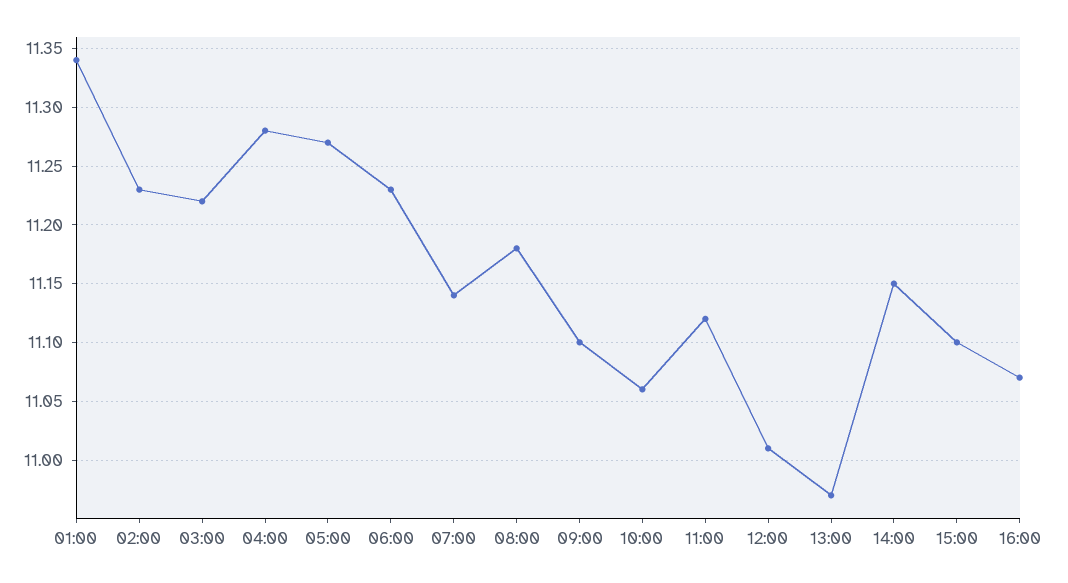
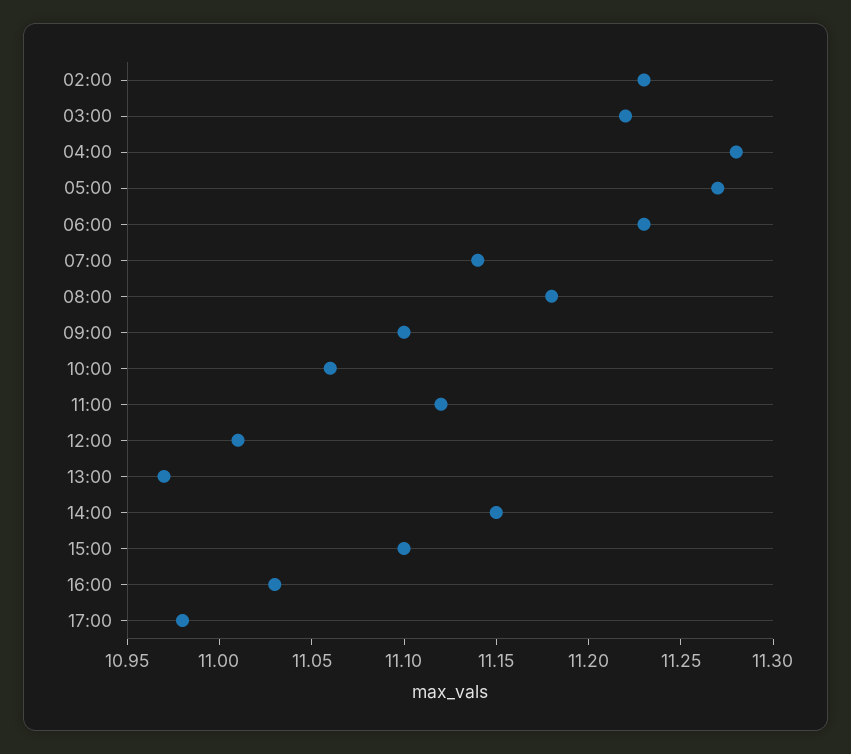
01:00: 11.34 -> none
16:00: 11.07 -> 11.03
17:00: none -> 10.98

